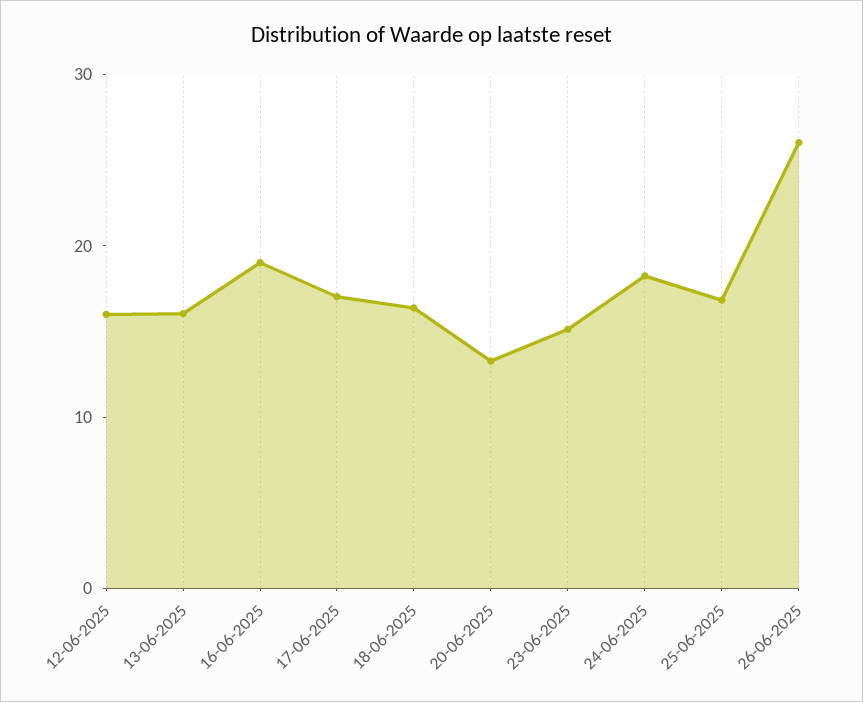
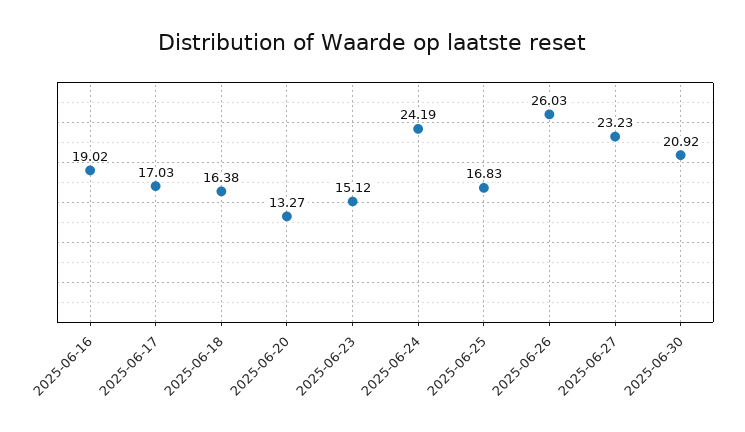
12-06-2025: 16 -> none
13-06-2025: 16 -> none
24-06-2025: 18 -> 24.19
2025-06-27: none -> 23.23
2025-06-30: none -> 20.92

